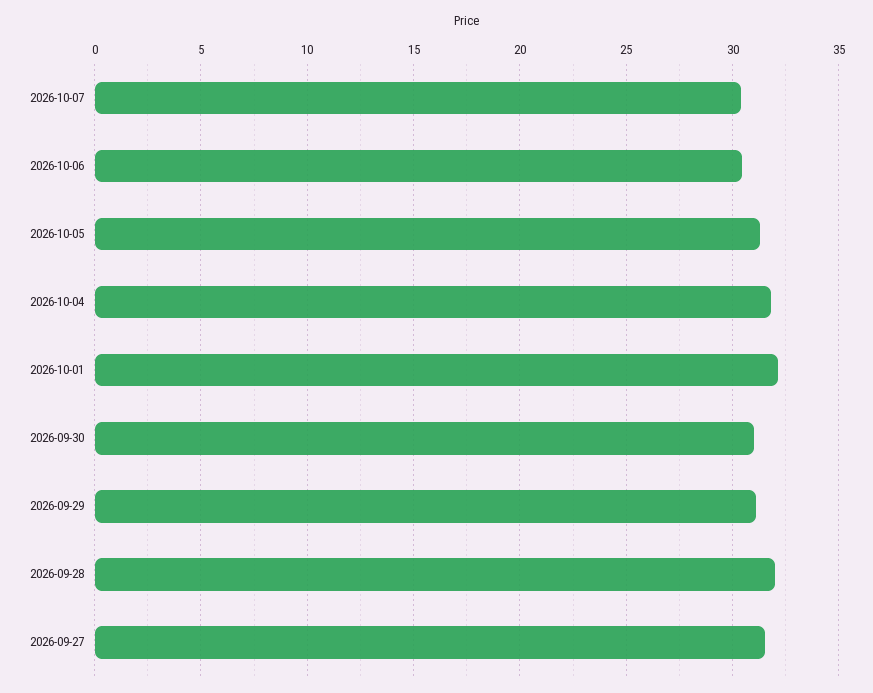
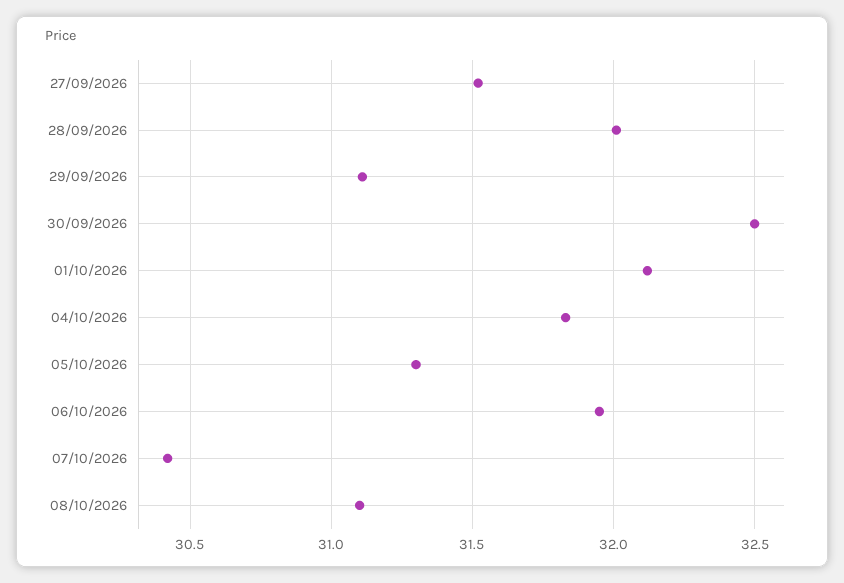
2026-10-06: 30.5 -> 31.95
2026-09-30: 31 -> 32.5
08/10/2026: none -> 31.1

